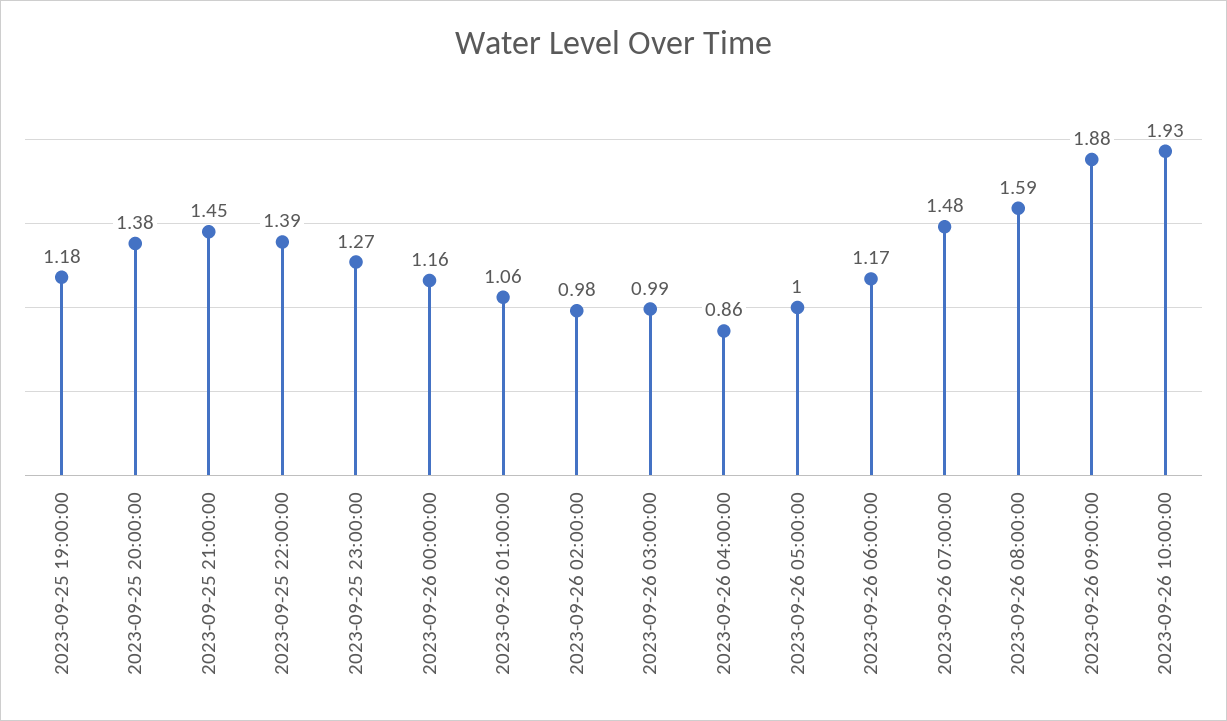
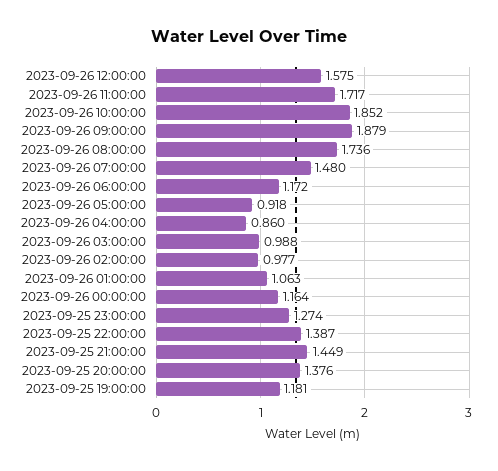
2023-09-26 05:00:00: 1 -> 0.918
2023-09-26 08:00:00: 1.59 -> 1.736
2023-09-26 10:00:00: 1.93 -> 1.852
2023-09-26 12:00:00: none -> 1.575
2023-09-26 11:00:00: none -> 1.717

